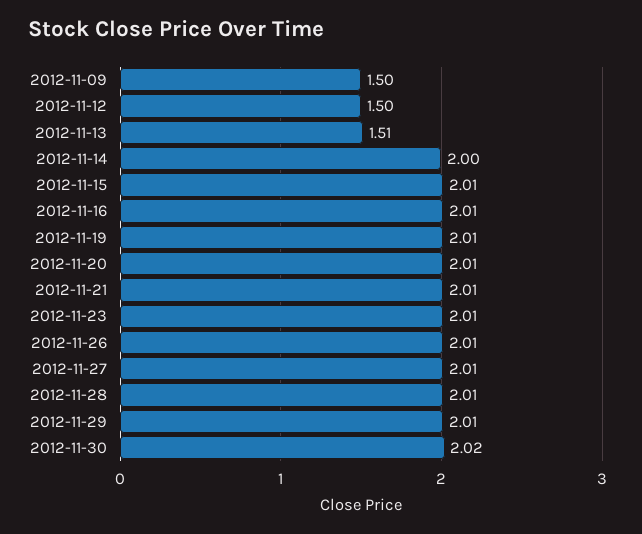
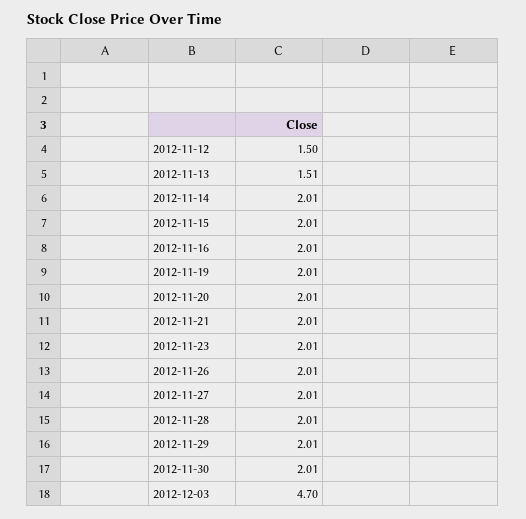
2012-11-09: 1.5 -> none
2012-11-14: 2 -> 2.01
2012-11-30: 2.02 -> 2.01
2012-12-03: none -> 4.7

